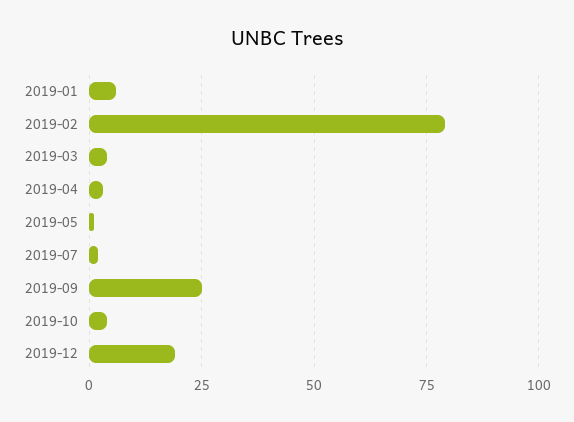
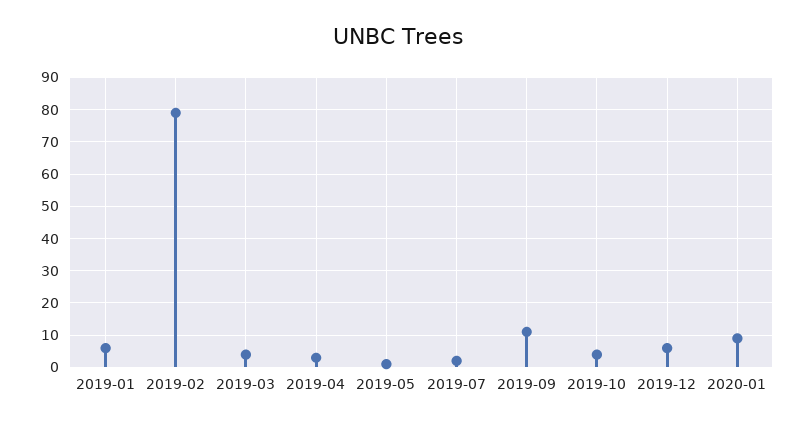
2019-09: 25 -> 10
2019-12: 20 -> 5
2020-01: none -> 10

